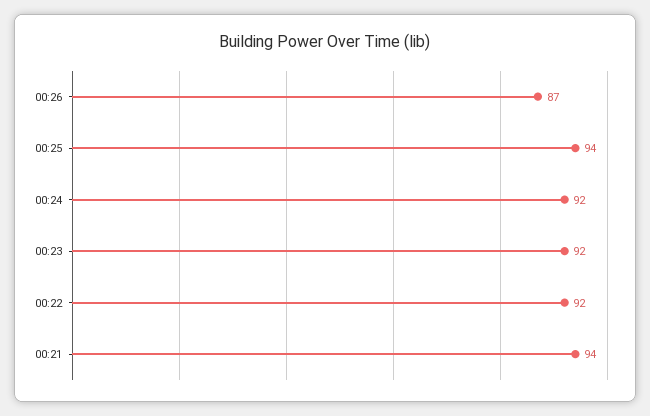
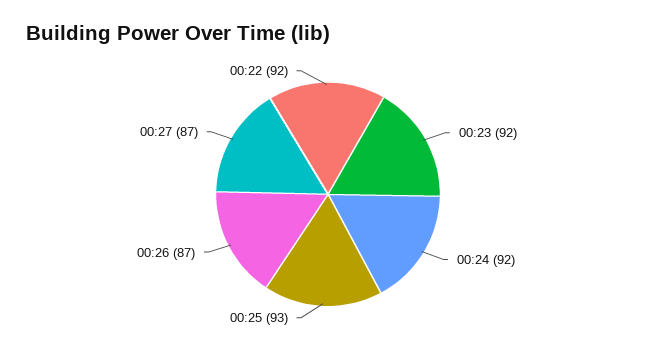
00:25: 94 -> 93
00:21: 94 -> none
00:27: none -> 87

